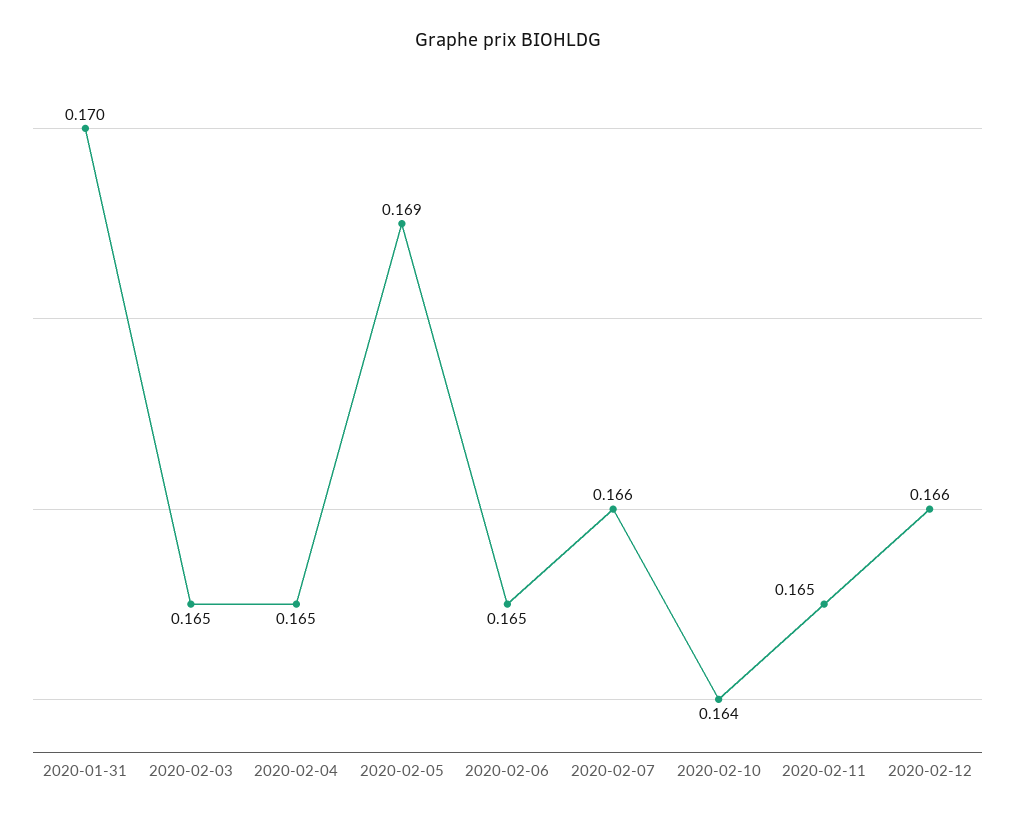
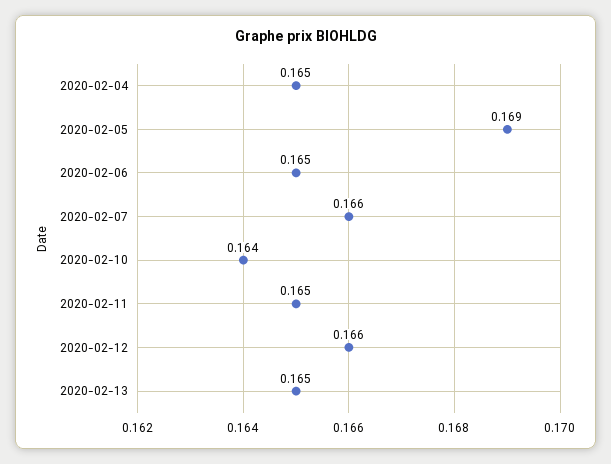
2020-01-31: 0.17 -> none
2020-02-03: 0.165 -> none
2020-02-13: none -> 0.165

